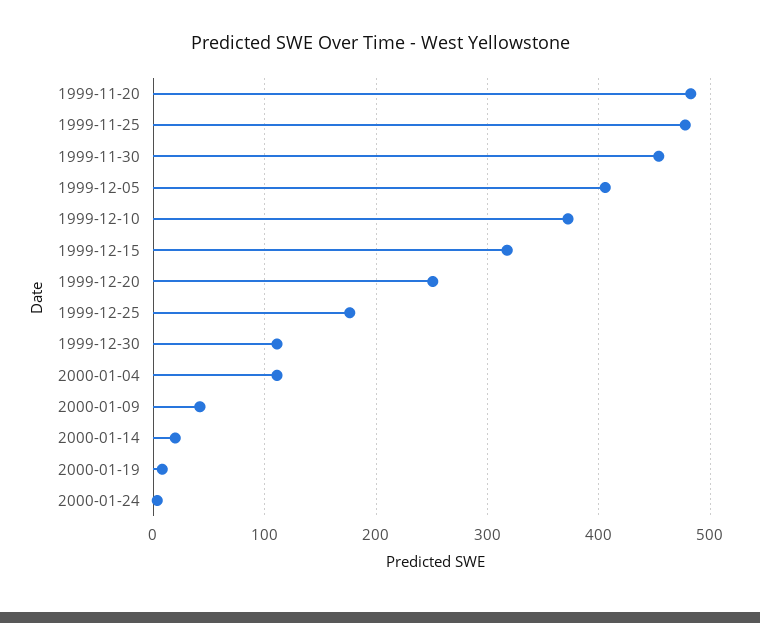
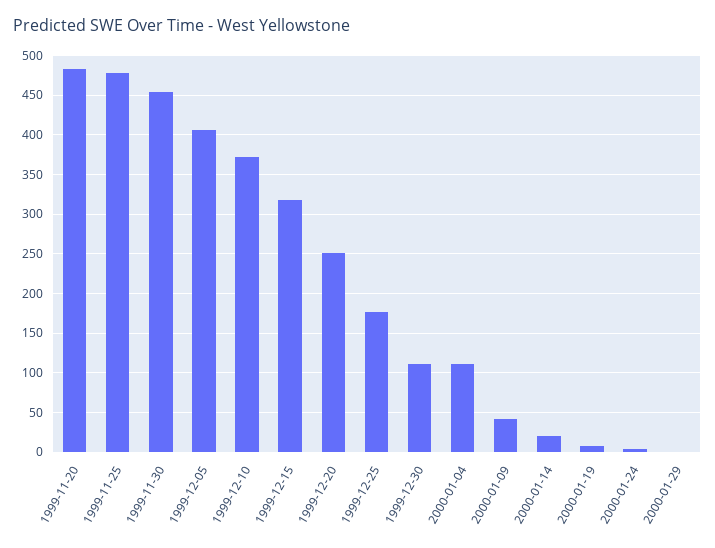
2000-01-29: none -> 0

